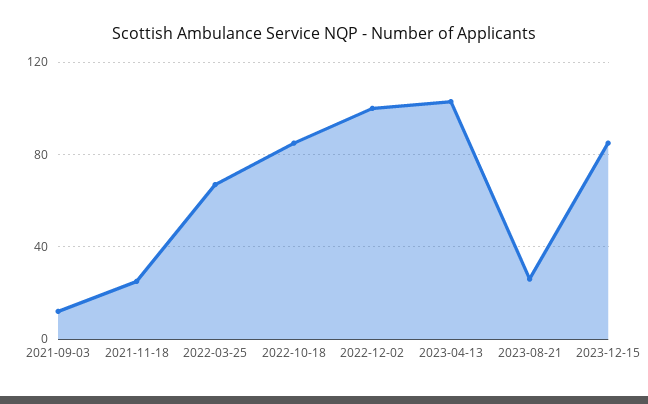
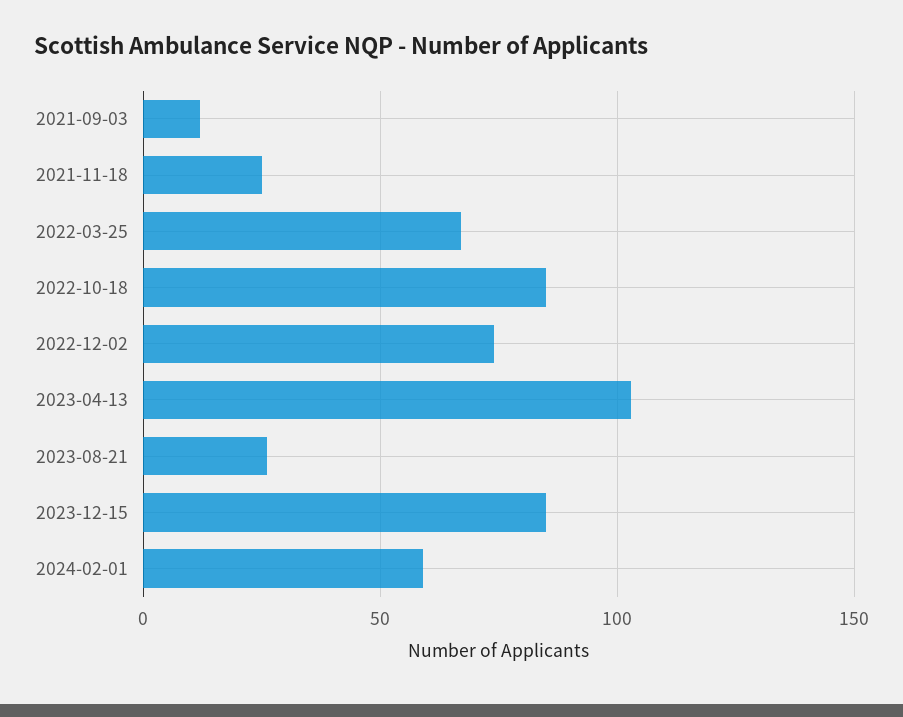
2022-12-02: 100 -> 75
2024-02-01: none -> 60

